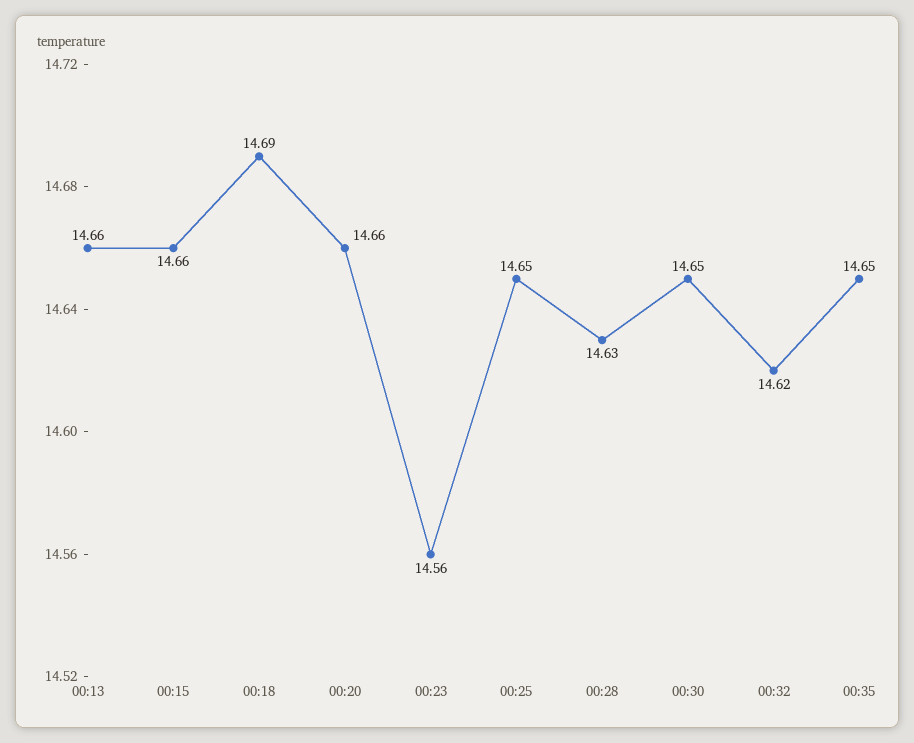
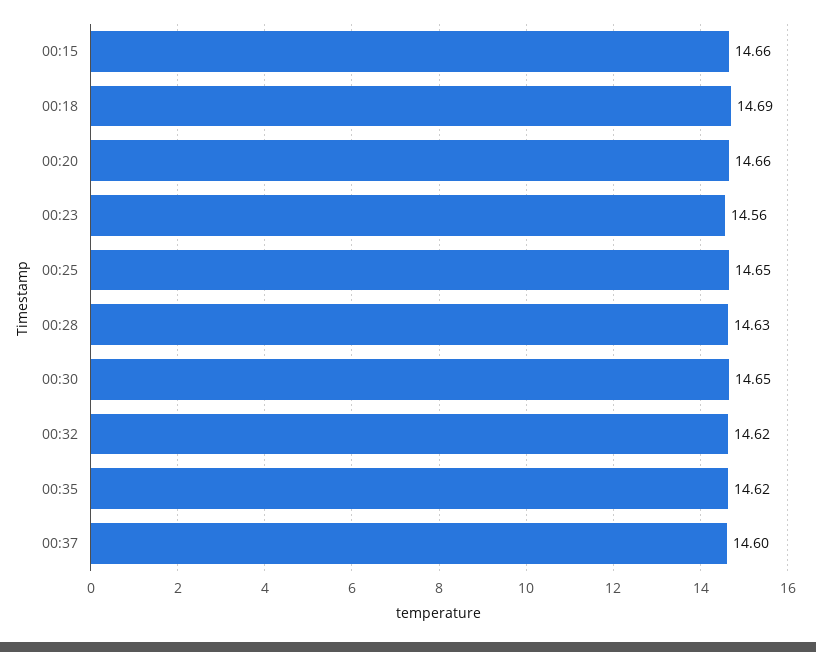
00:13: 14.66 -> none
00:35: 14.65 -> 14.62
00:37: none -> 14.6

